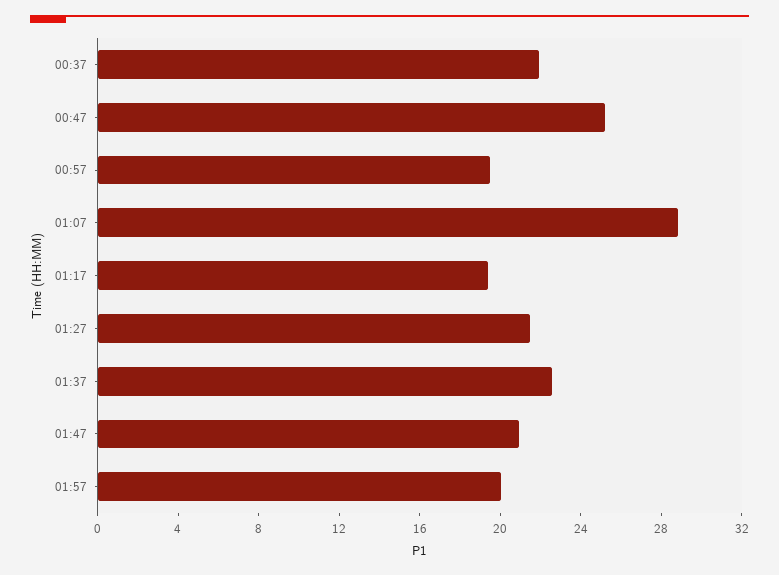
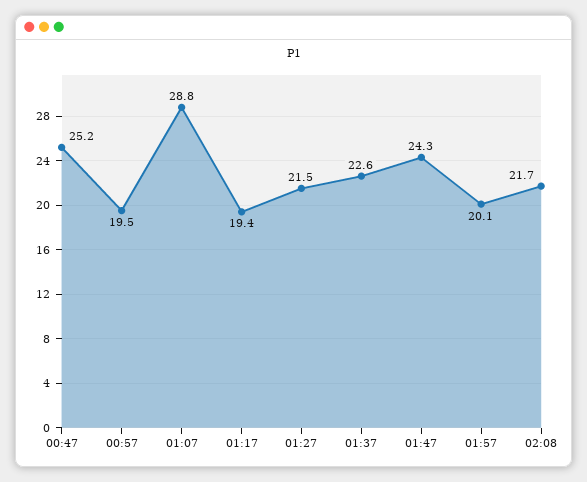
00:37: 22 -> none
01:47: 21 -> 24.3
02:08: none -> 21.7

